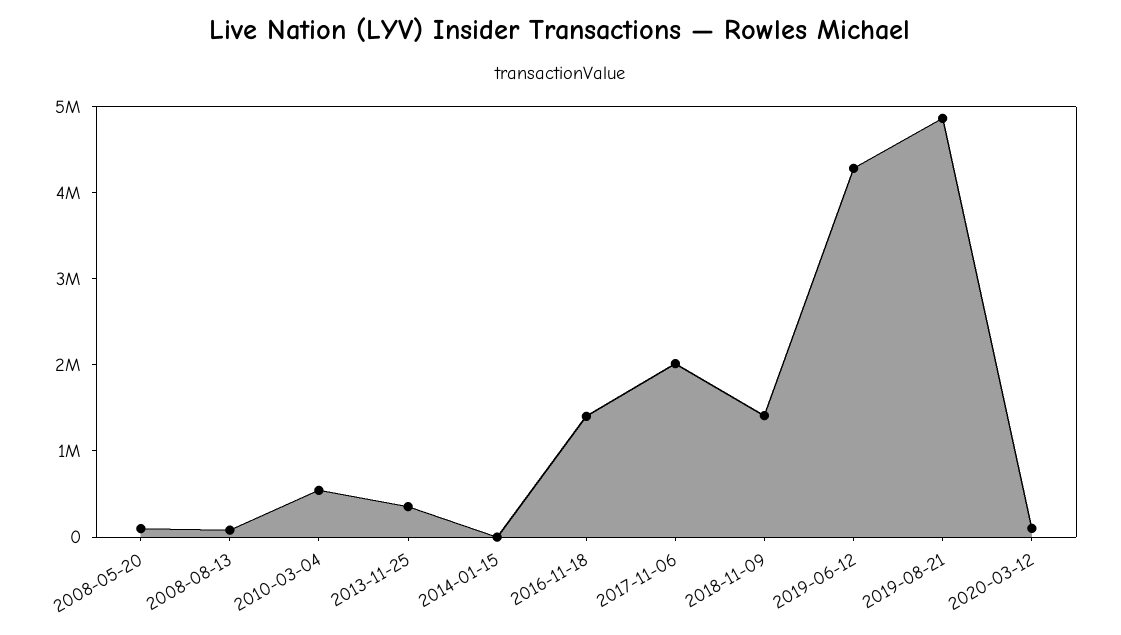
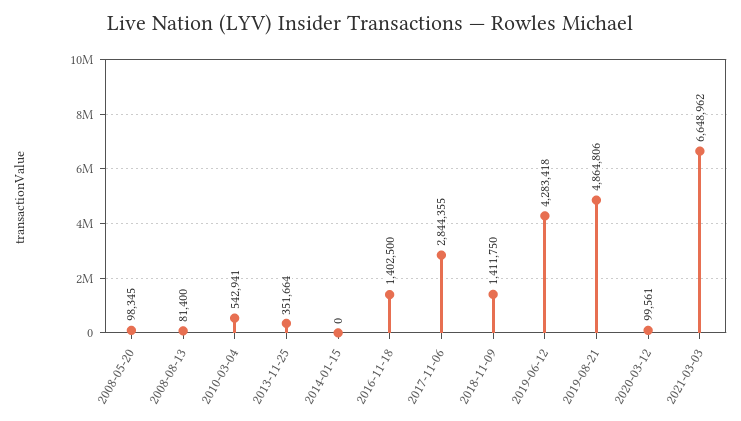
2017-11-06: 2000000 -> 2844355
2021-03-03: none -> 6648962

